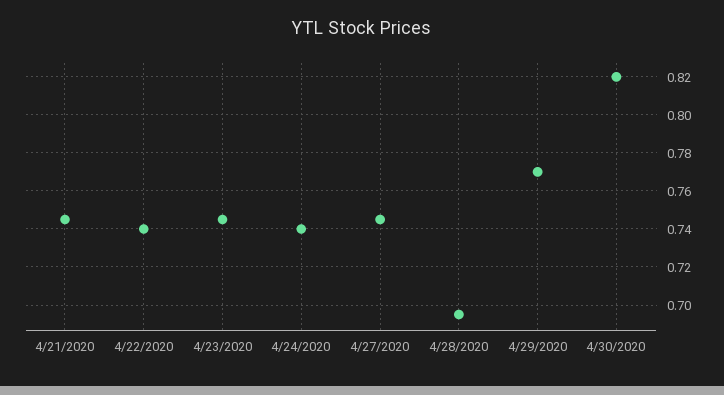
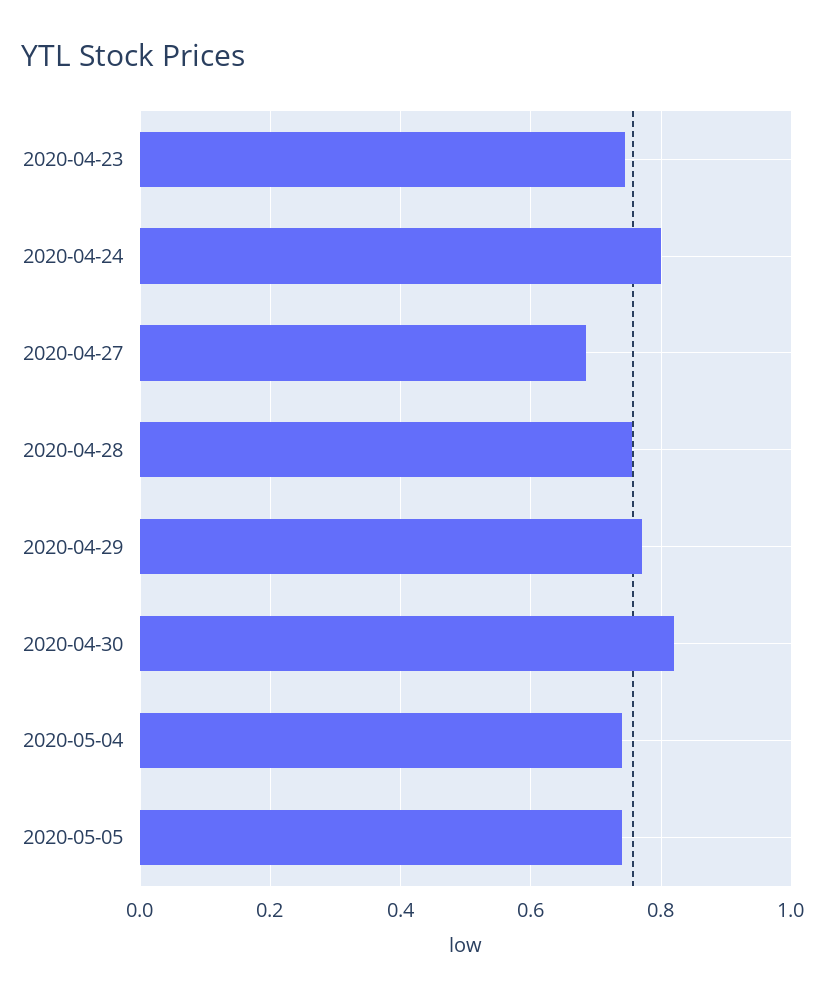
4/21/2020: 0.745 -> none
4/22/2020: 0.74 -> none
4/24/2020: 0.74 -> 0.8
4/27/2020: 0.745 -> 0.68
4/28/2020: 0.695 -> 0.76
2020-05-04: none -> 0.74
2020-05-05: none -> 0.74

